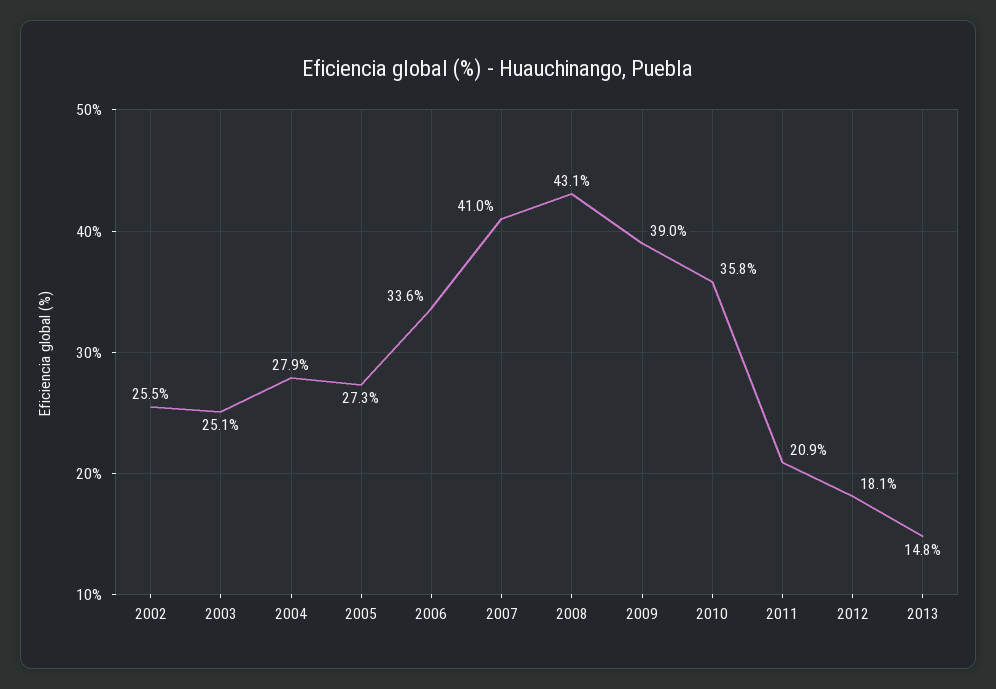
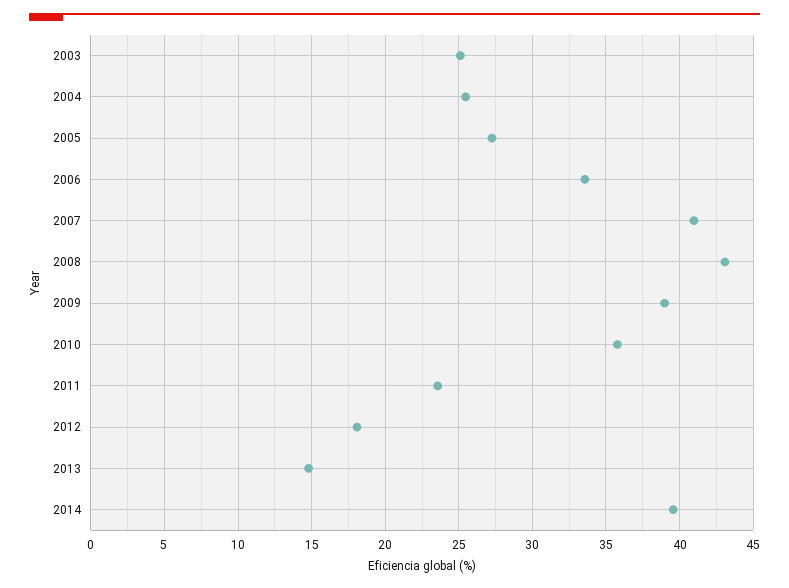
2002: 25.5 -> none
2004: 27.9 -> 25.5
2011: 20.9 -> 23.5
2014: none -> 39.5

